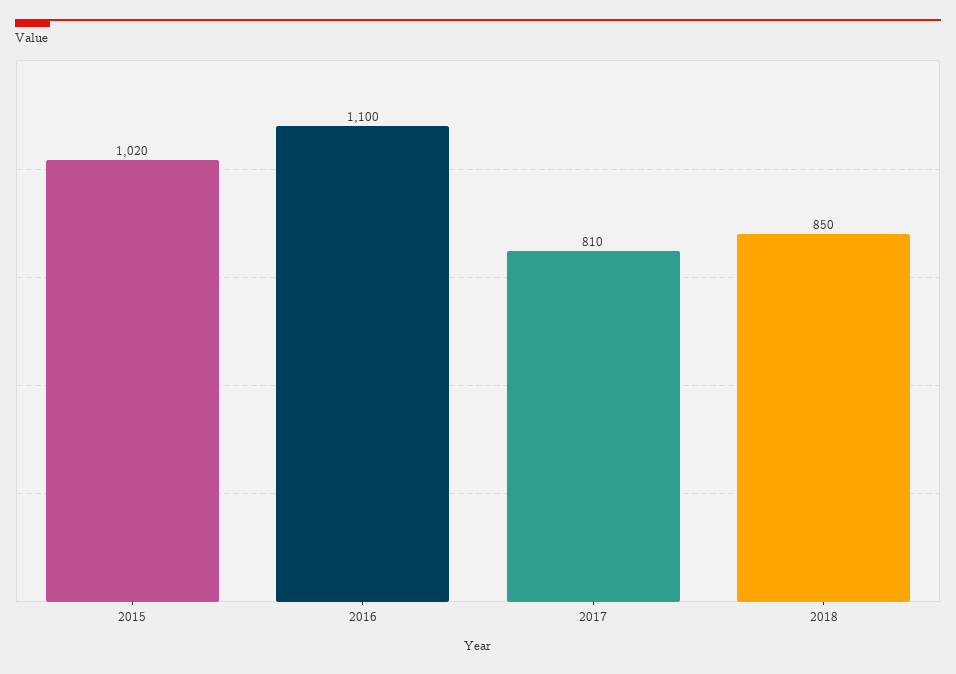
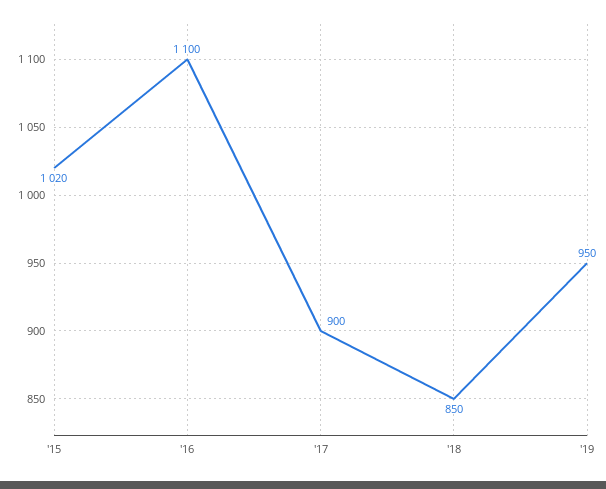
2017: 810 -> 900
'19: none -> 950

